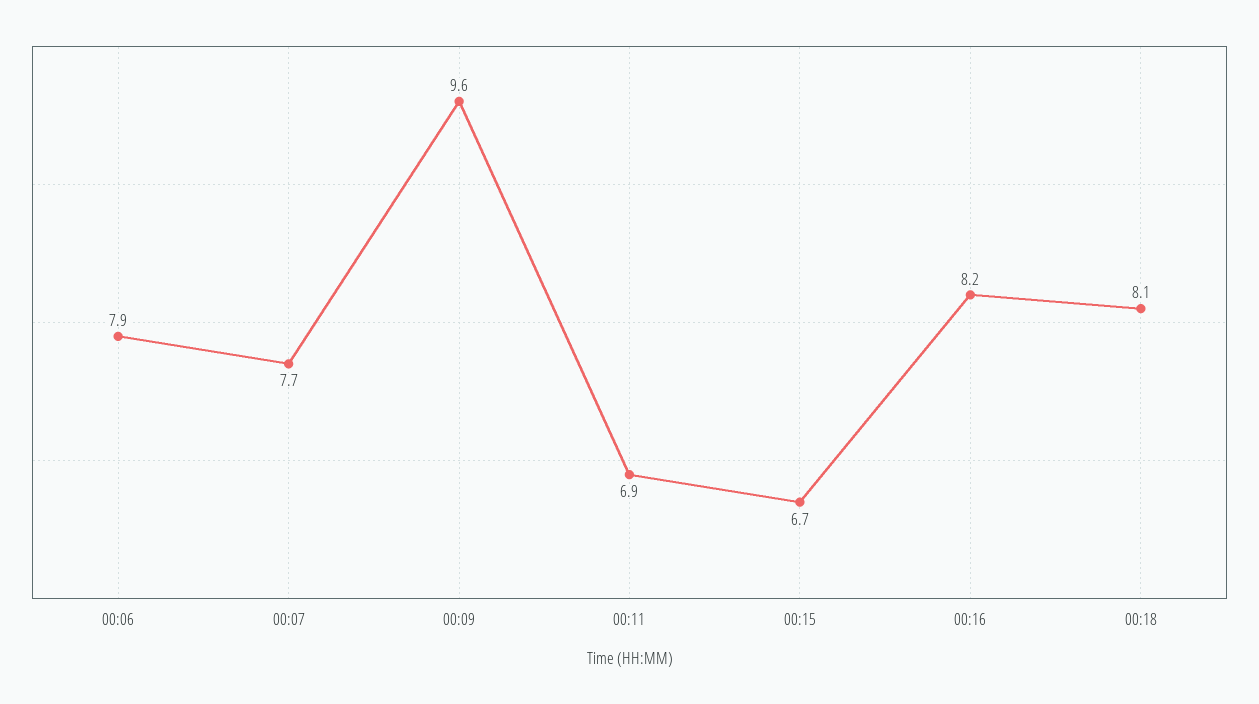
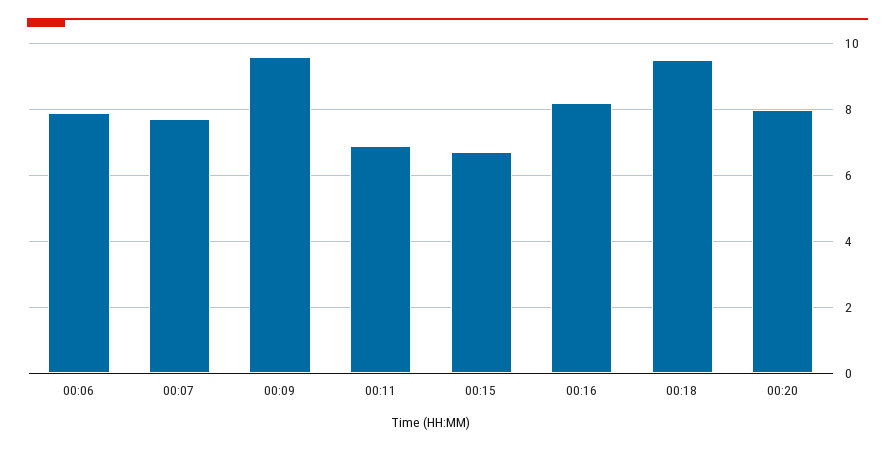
00:18: 8.1 -> 9.5
00:20: none -> 8

